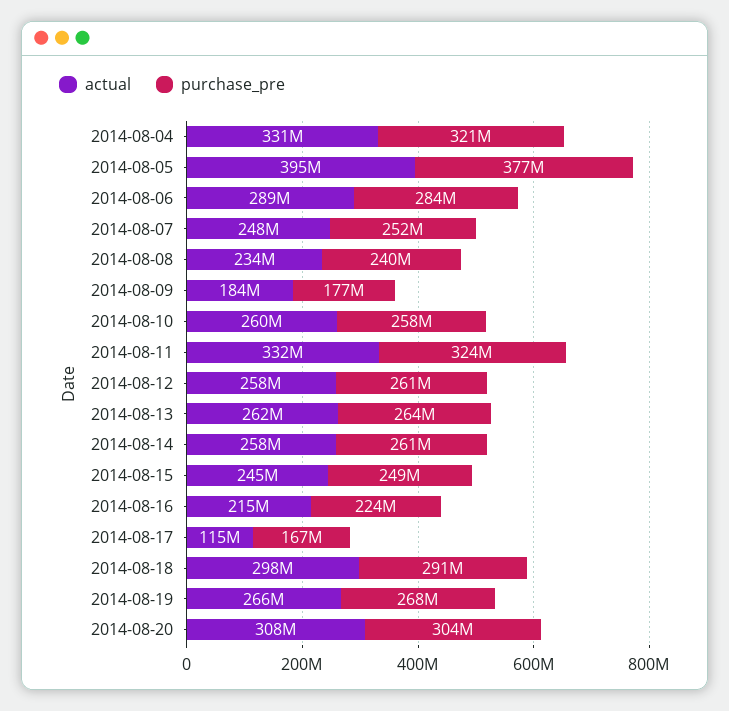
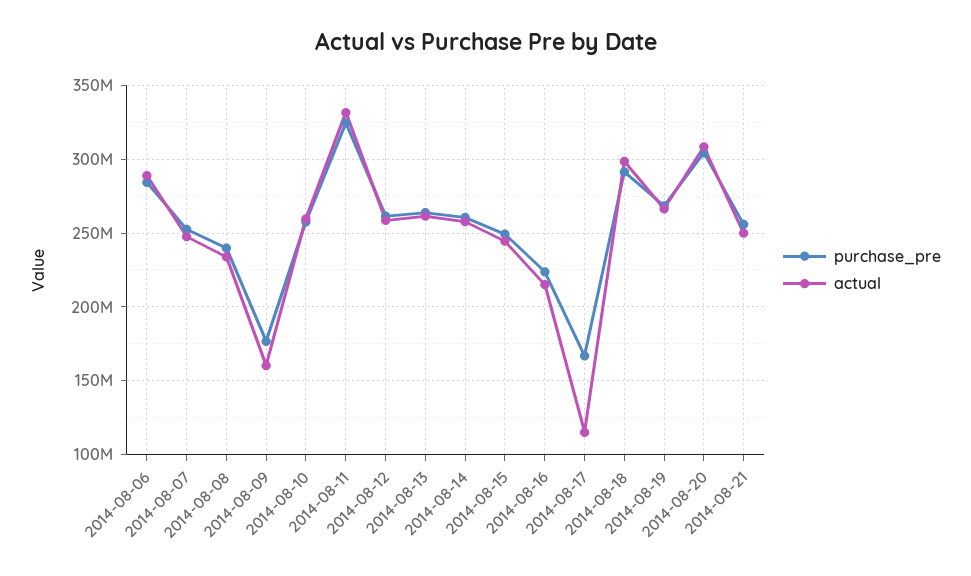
actual, 2014-08-04: 331000000 -> none
purchase_pre, 2014-08-04: 321000000 -> none
actual, 2014-08-05: 395000000 -> none
purchase_pre, 2014-08-05: 377000000 -> none
actual, 2014-08-09: 184000000 -> 160000000
purchase_pre, 2014-08-21: none -> 255000000
actual, 2014-08-21: none -> 250000000

